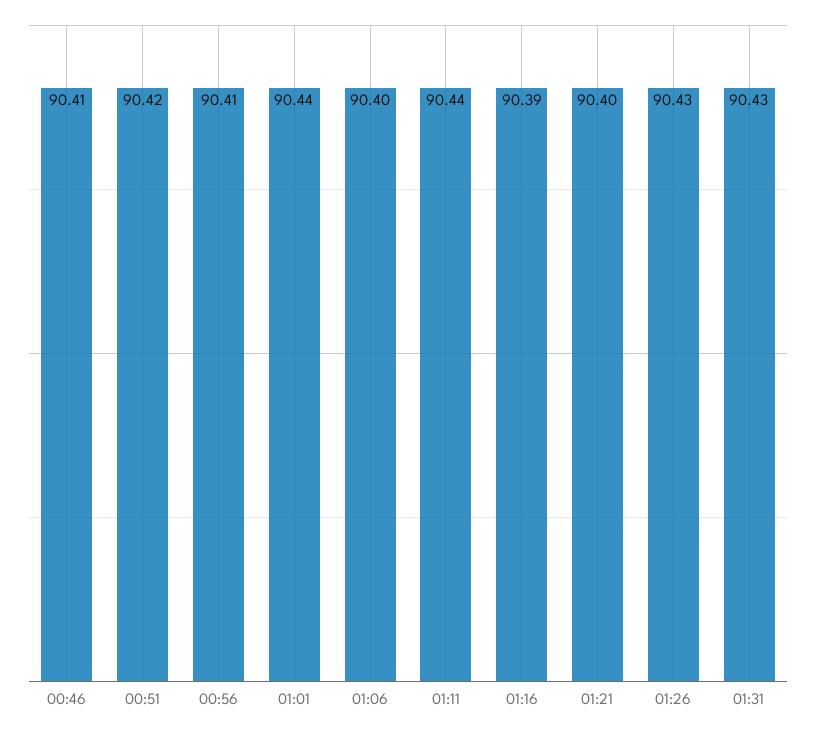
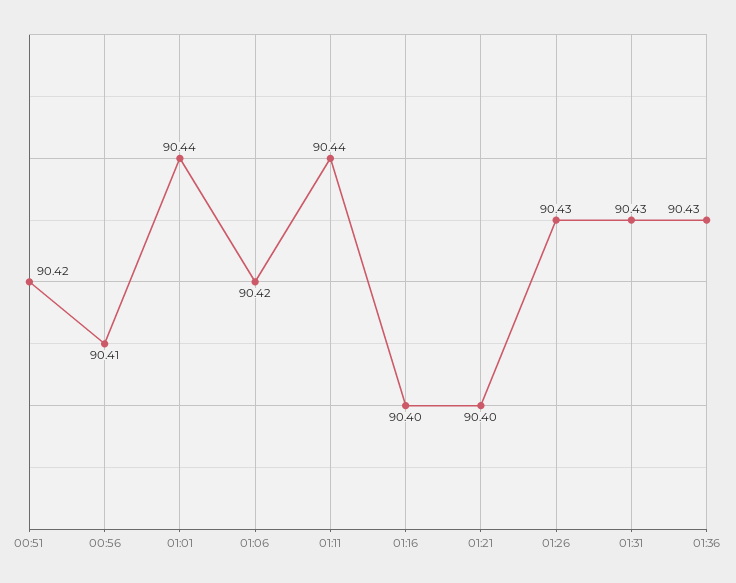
00:46: 90.41 -> none
01:06: 90.4 -> 90.42
01:16: 90.39 -> 90.4
01:36: none -> 90.43

